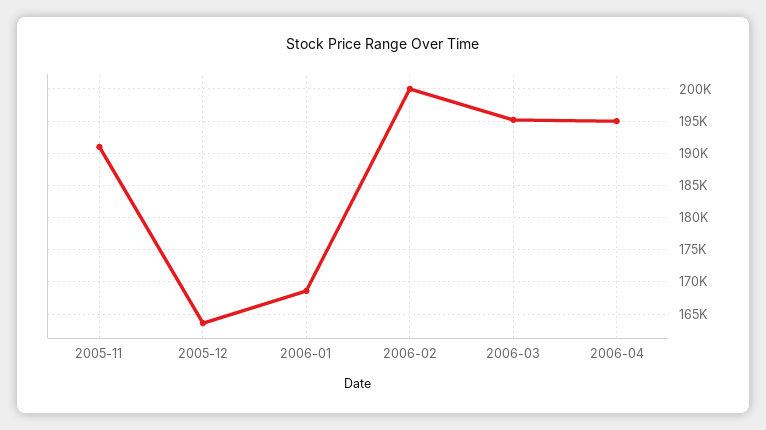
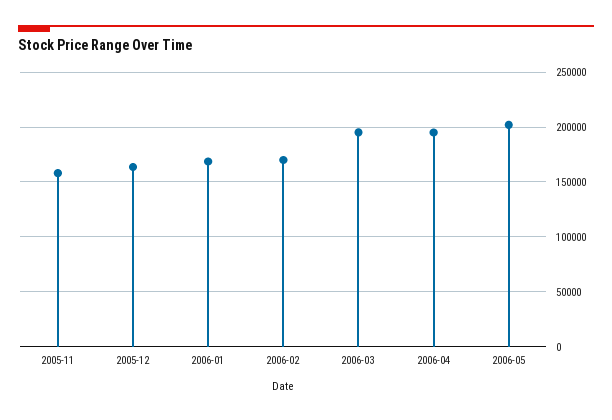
2005-11: 191000 -> 160000
2006-02: 200000 -> 170000
2006-05: none -> 200000

